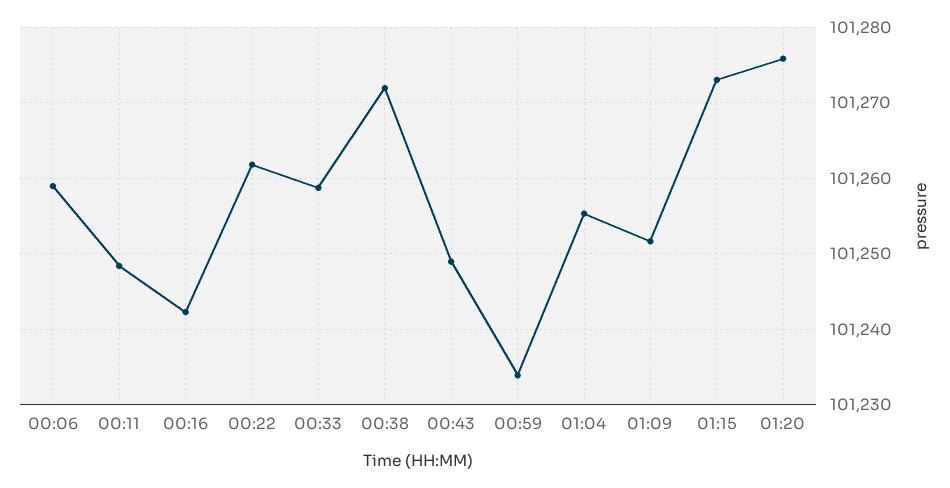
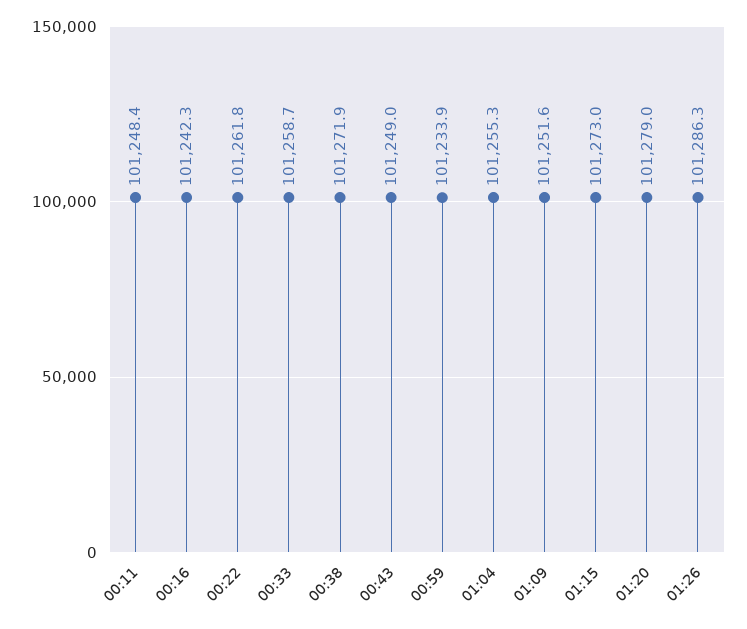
00:06: 101259 -> none
01:20: 101276 -> 101279
01:26: none -> 101286.3

